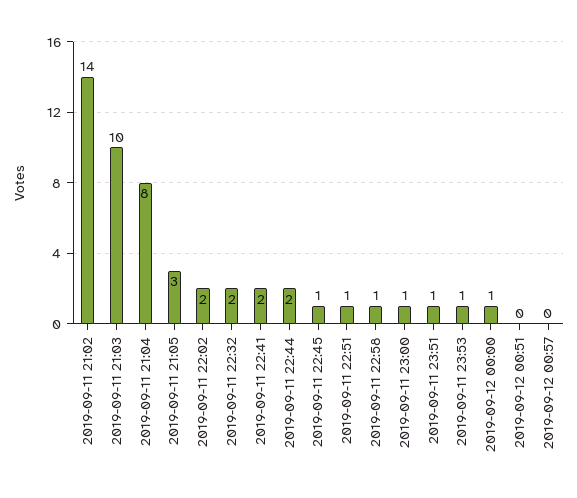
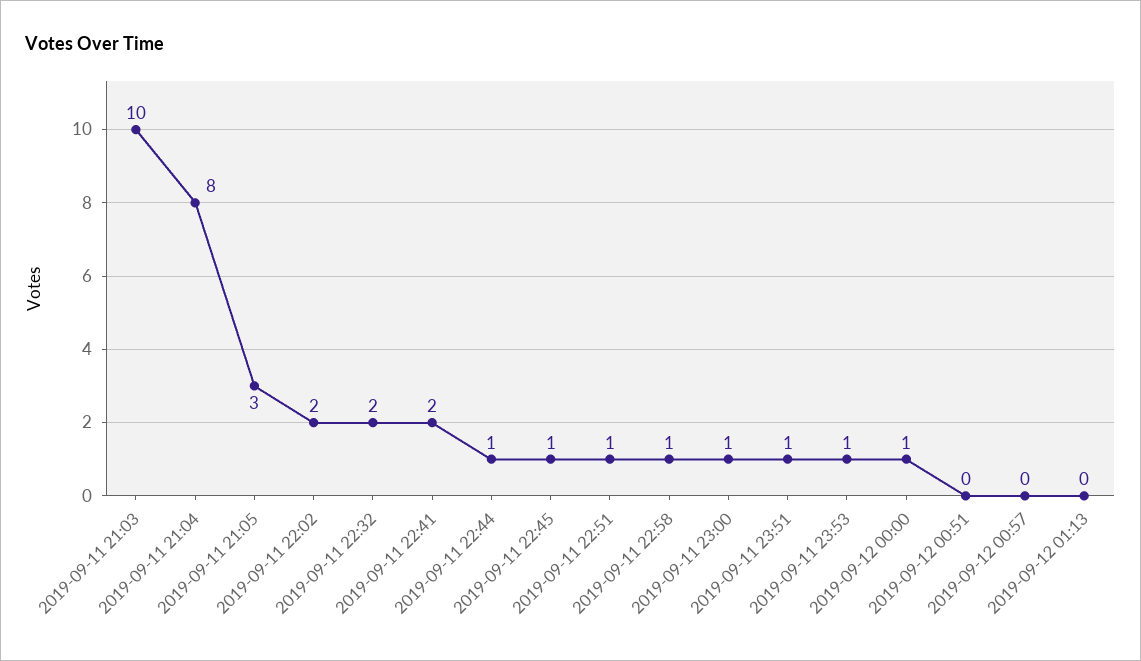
2019-09-11 21:02: 14 -> none
2019-09-11 22:44: 2 -> 1
2019-09-12 01:13: none -> 0

